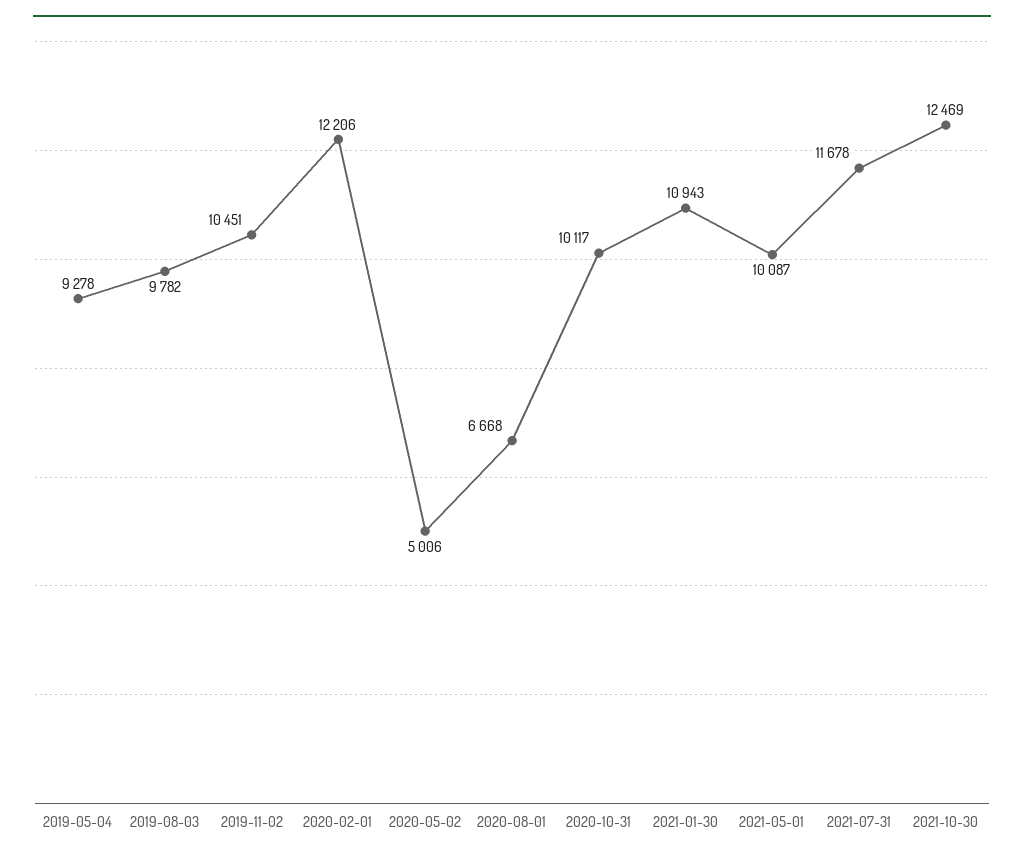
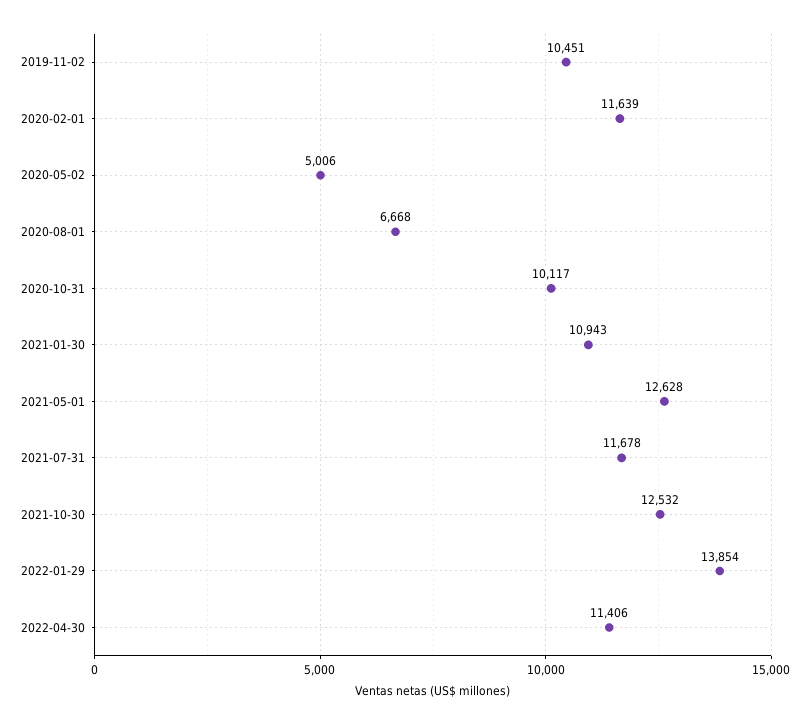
2019-05-04: 9278 -> none
2019-08-03: 9782 -> none
2020-02-01: 12206 -> 11639
2021-05-01: 10087 -> 12628
2021-10-30: 12469 -> 12532
2022-01-29: none -> 13854
2022-04-30: none -> 11406

